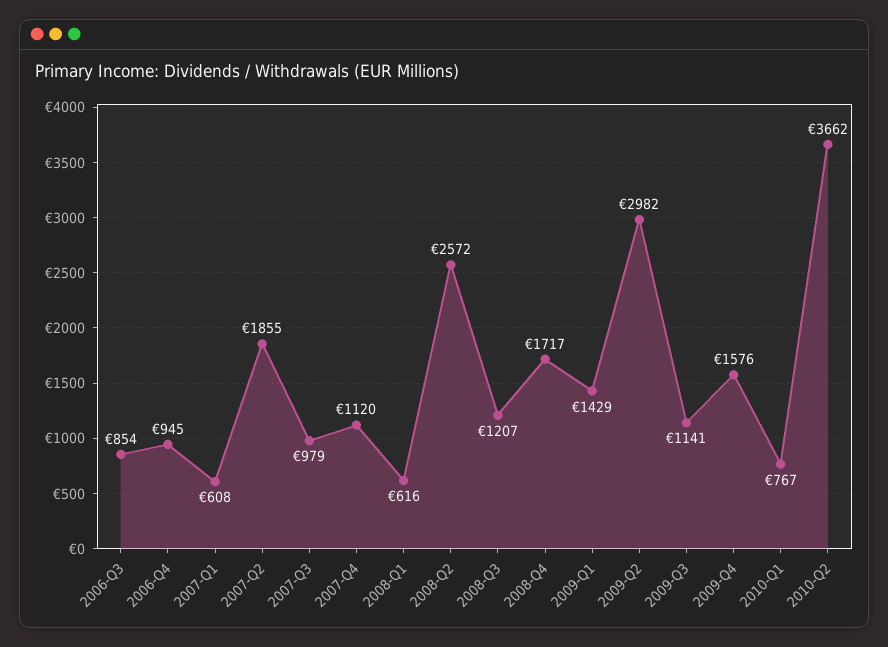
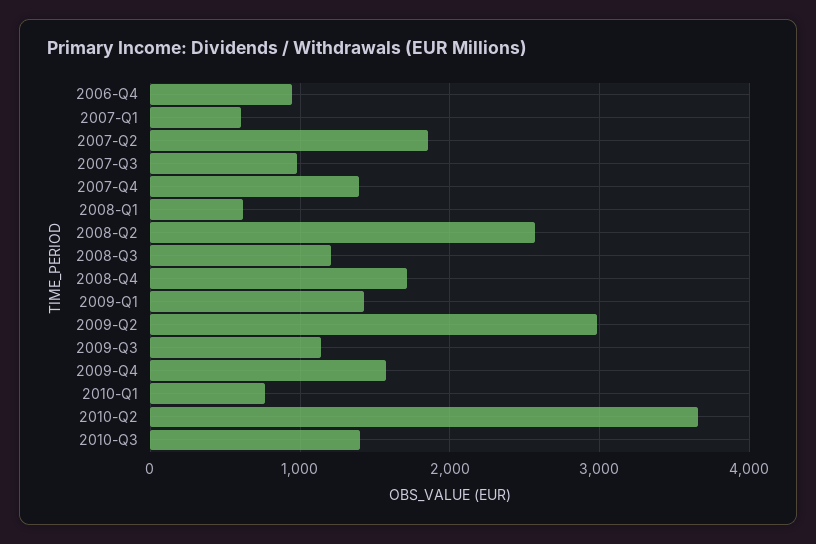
2006-Q3: 854 -> none
2007-Q4: 1120 -> 1400
2010-Q3: none -> 1400

